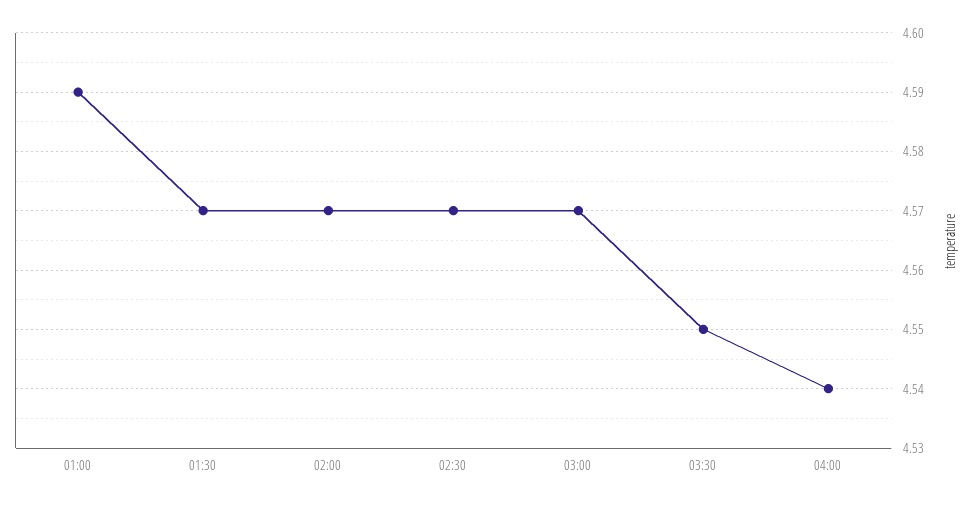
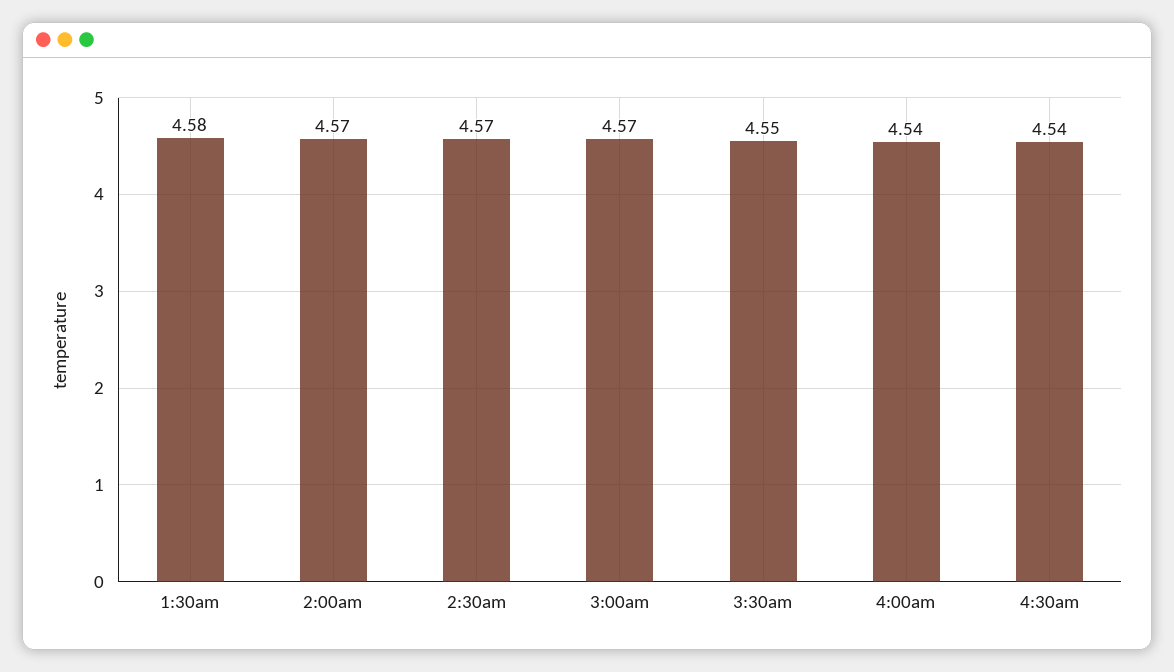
01:00: 4.59 -> none
01:30: 4.57 -> 4.58
4:30am: none -> 4.54

